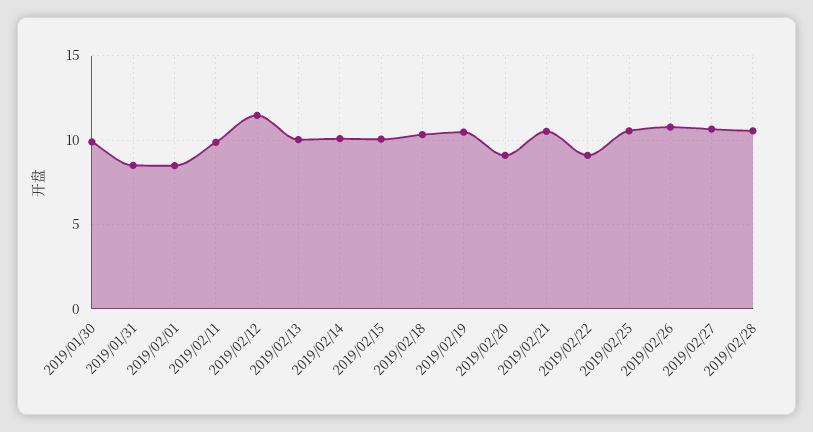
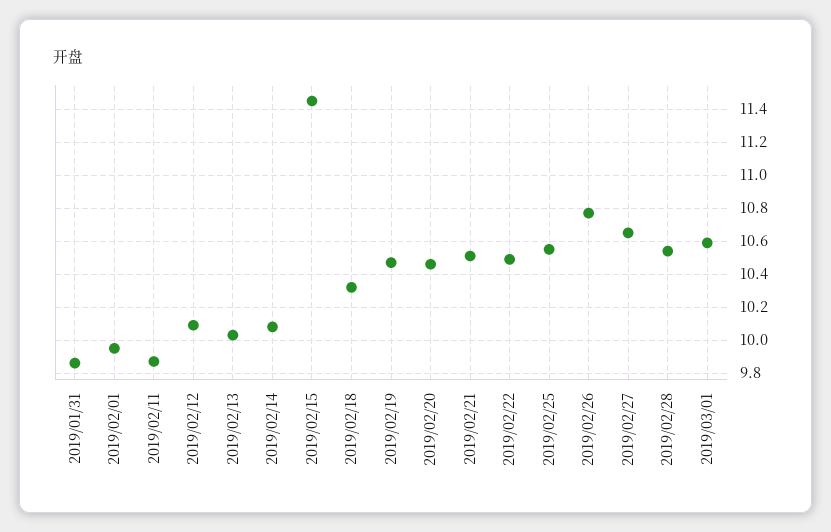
2019/01/30: 10 -> none
2019/01/31: 8.5 -> 9.85
2019/02/01: 8.5 -> 9.95
2019/02/12: 11.5 -> 10.1
2019/02/15: 10 -> 11.45
2019/02/20: 9 -> 10.45
2019/02/22: 9 -> 10.5
2019/03/01: none -> 10.6

